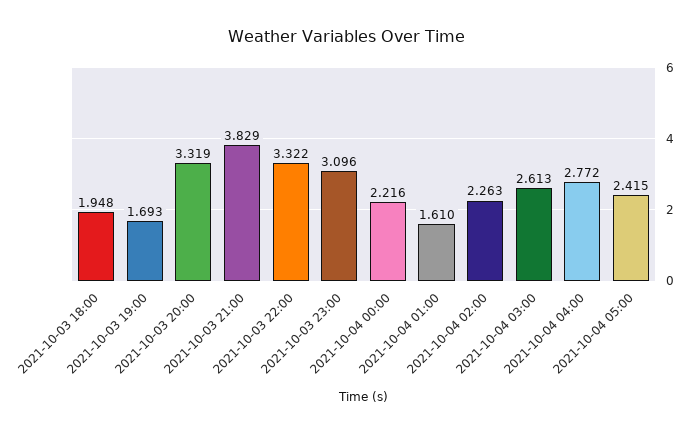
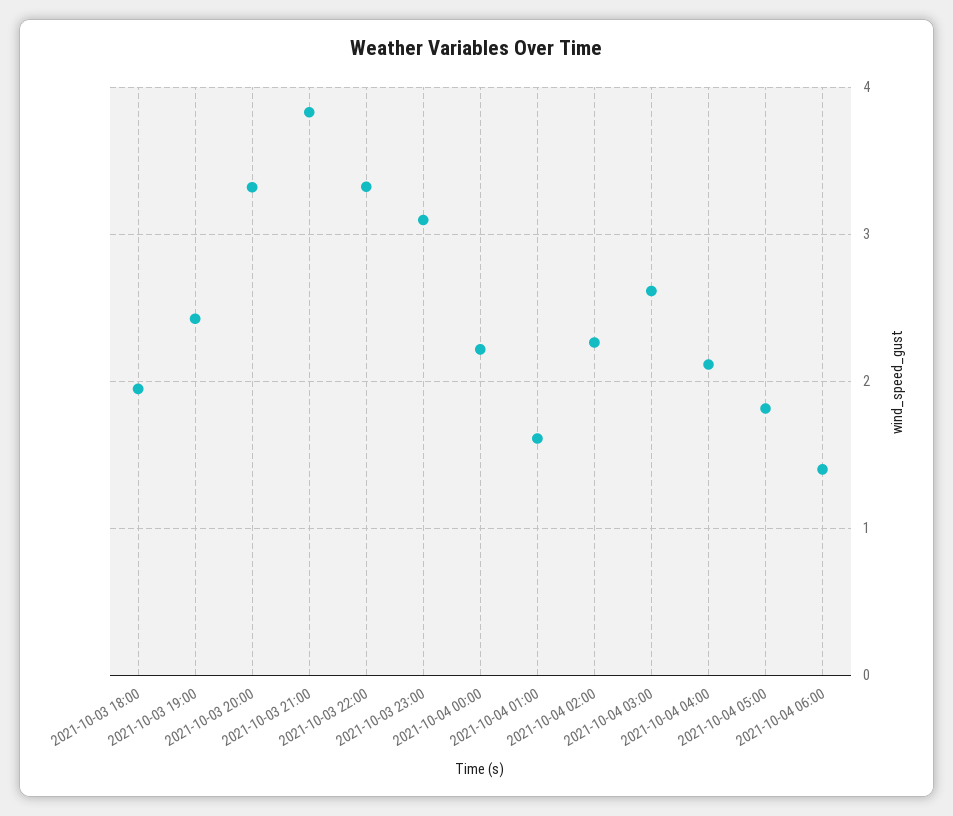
2021-10-03 19:00: 1.693 -> 2.4
2021-10-04 04:00: 2.772 -> 2.1
2021-10-04 05:00: 2.415 -> 1.8
2021-10-04 06:00: none -> 1.4

